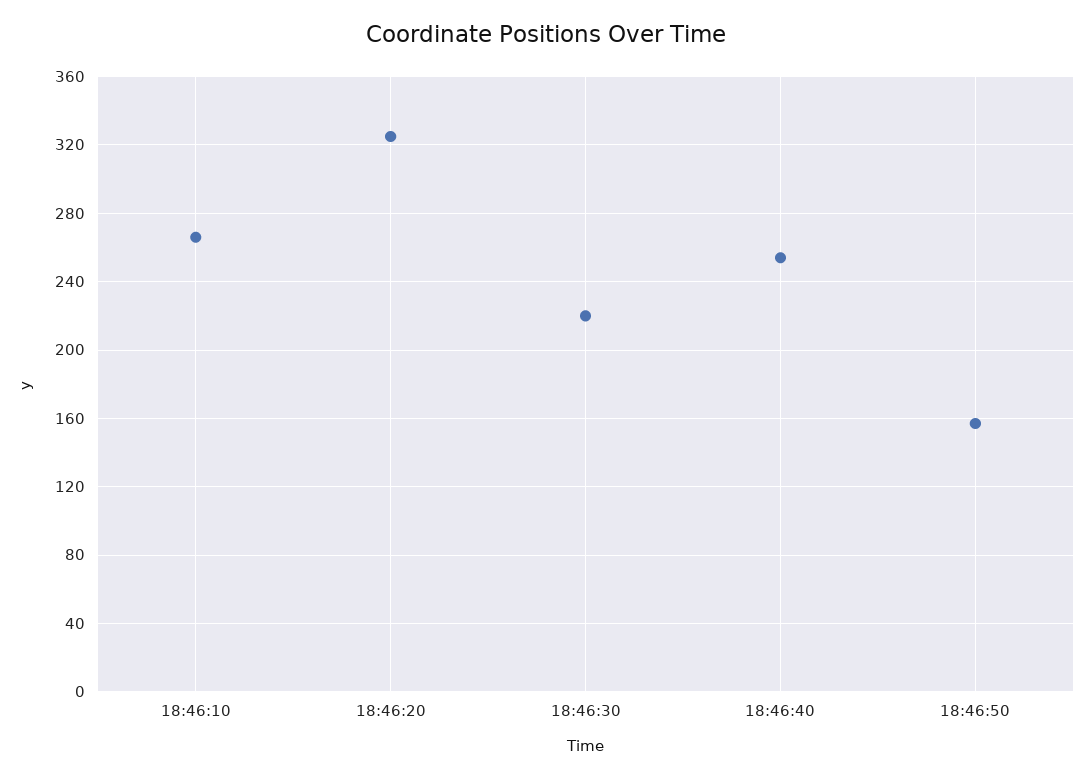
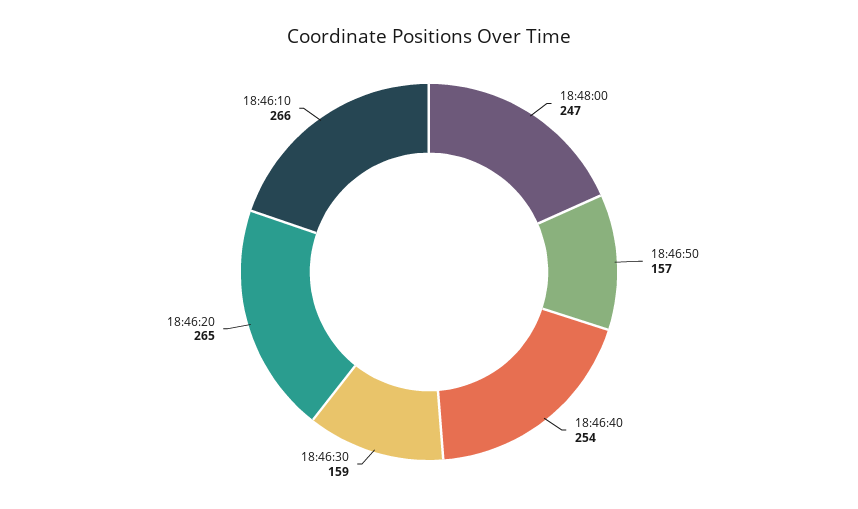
18:46:20: 325 -> 265
18:46:30: 220 -> 159
18:48:00: none -> 247

